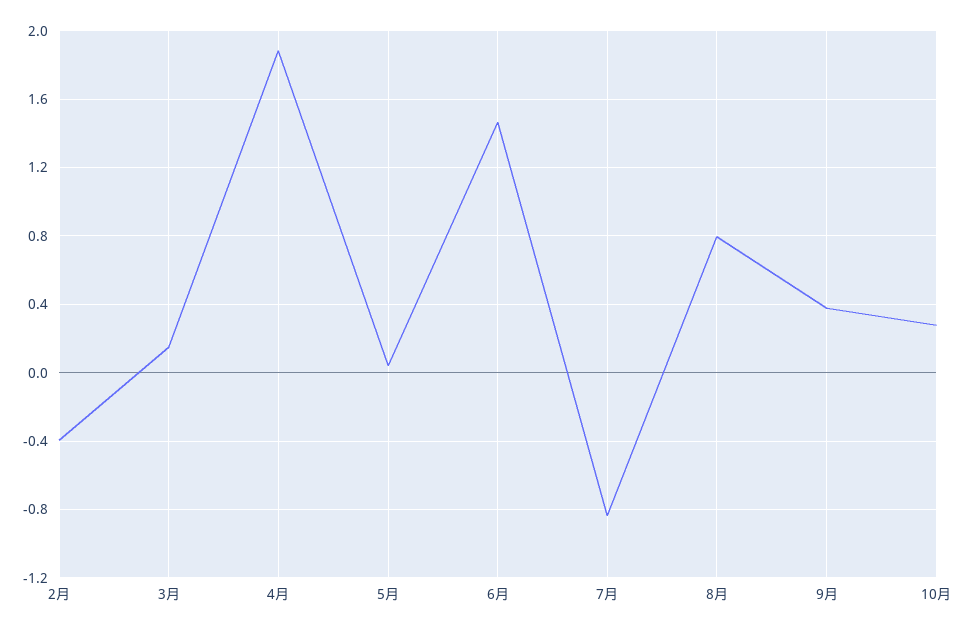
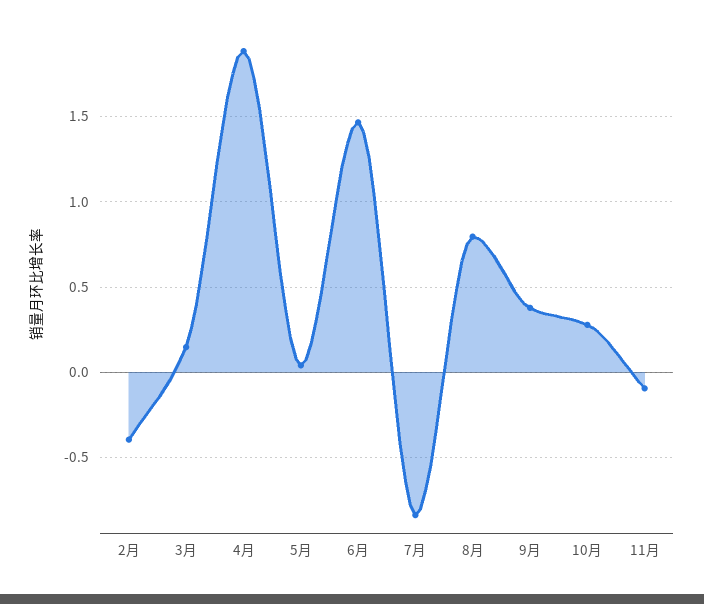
11月: none -> -0.1

